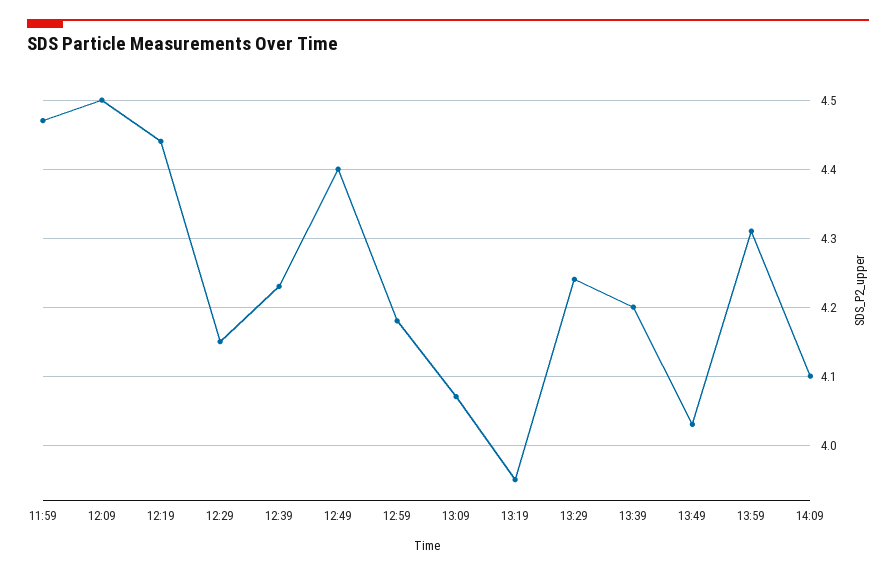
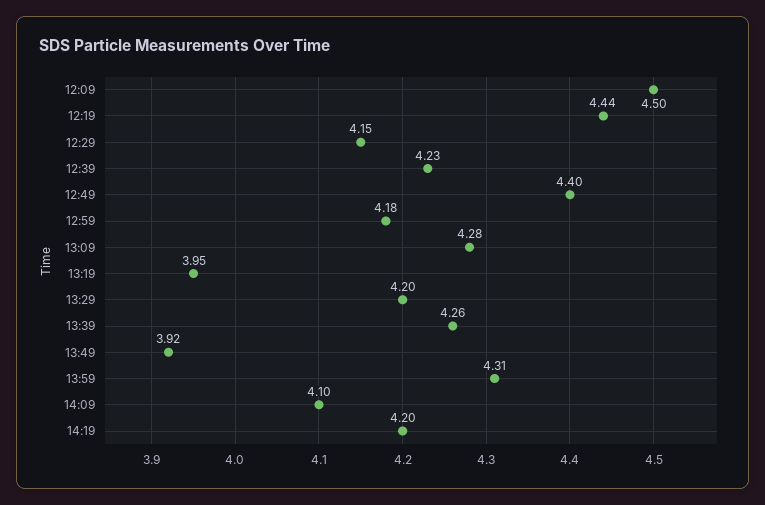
11:59: 4.47 -> none
13:09: 4.07 -> 4.28
13:29: 4.24 -> 4.2
13:39: 4.2 -> 4.26
13:49: 4.03 -> 3.92
14:19: none -> 4.2

